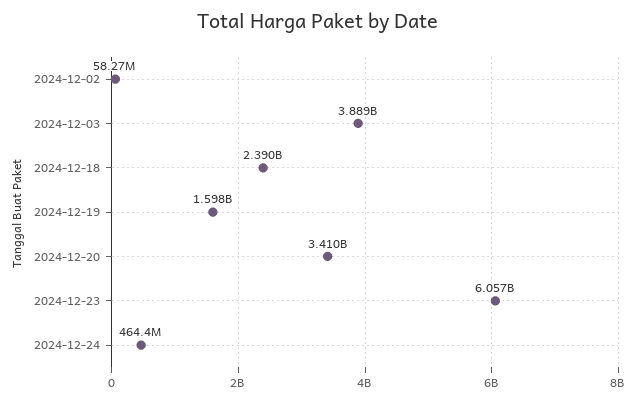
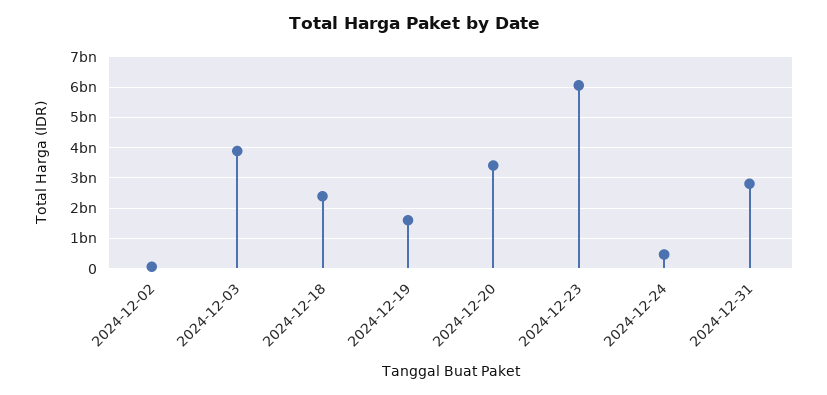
2024-12-31: none -> 2800000000

